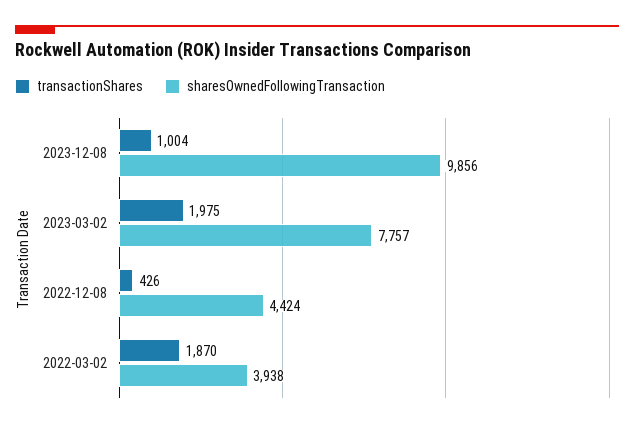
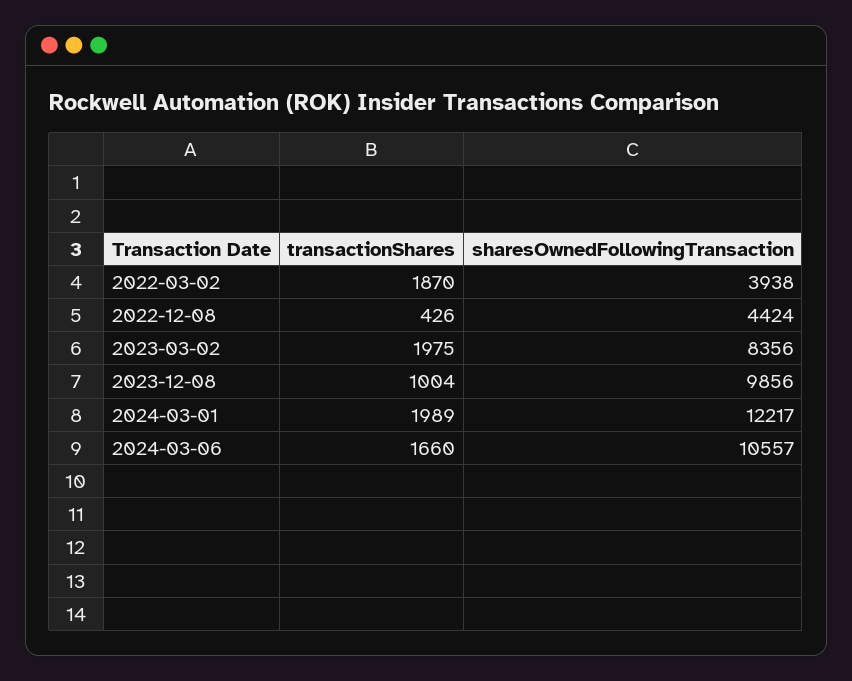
sharesOwnedFollowingTransaction, 2023-03-02: 7757 -> 8356
transactionShares, 2024-03-01: none -> 1989
sharesOwnedFollowingTransaction, 2024-03-01: none -> 12217
transactionShares, 2024-03-06: none -> 1660
sharesOwnedFollowingTransaction, 2024-03-06: none -> 10557

